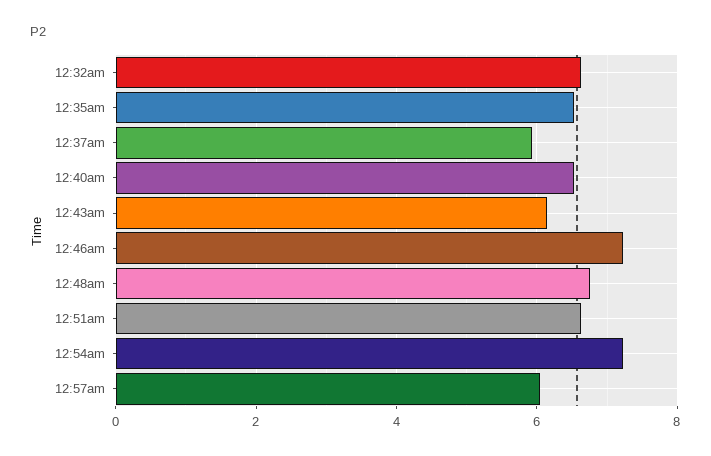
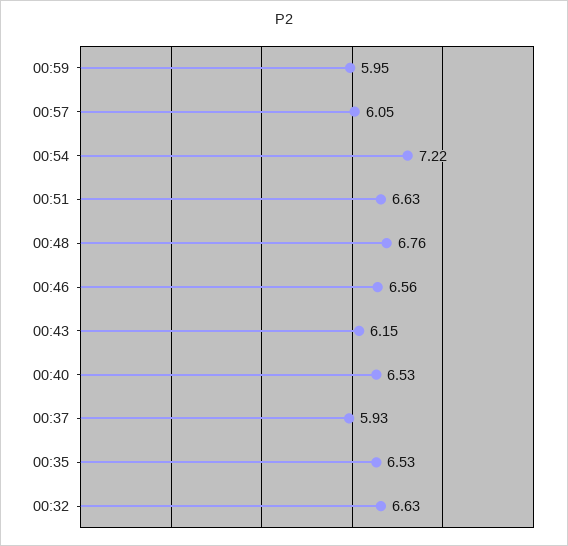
12:46am: 7.2 -> 6.56
00:59: none -> 5.95

